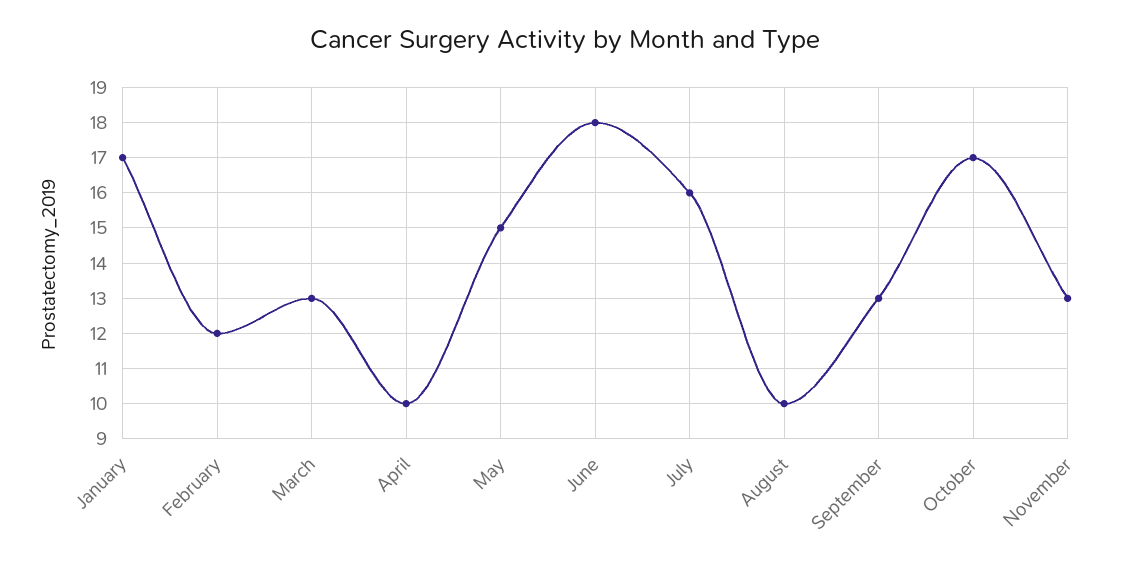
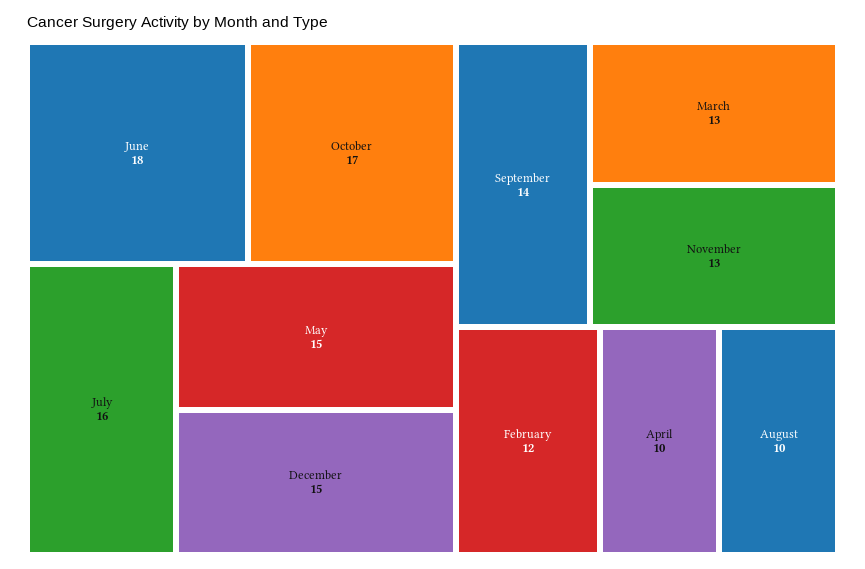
January: 17 -> none
September: 13 -> 14
December: none -> 15

